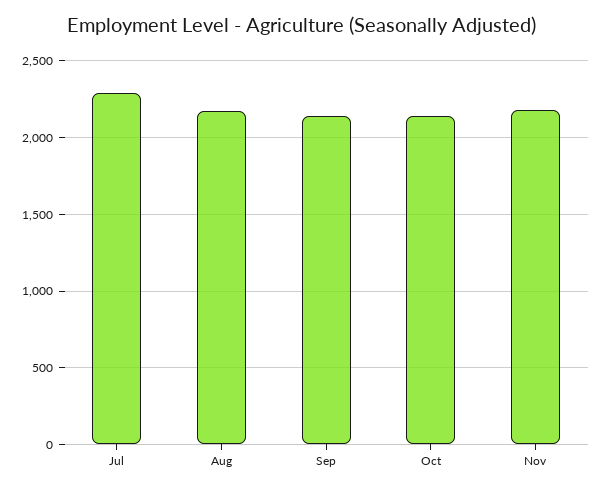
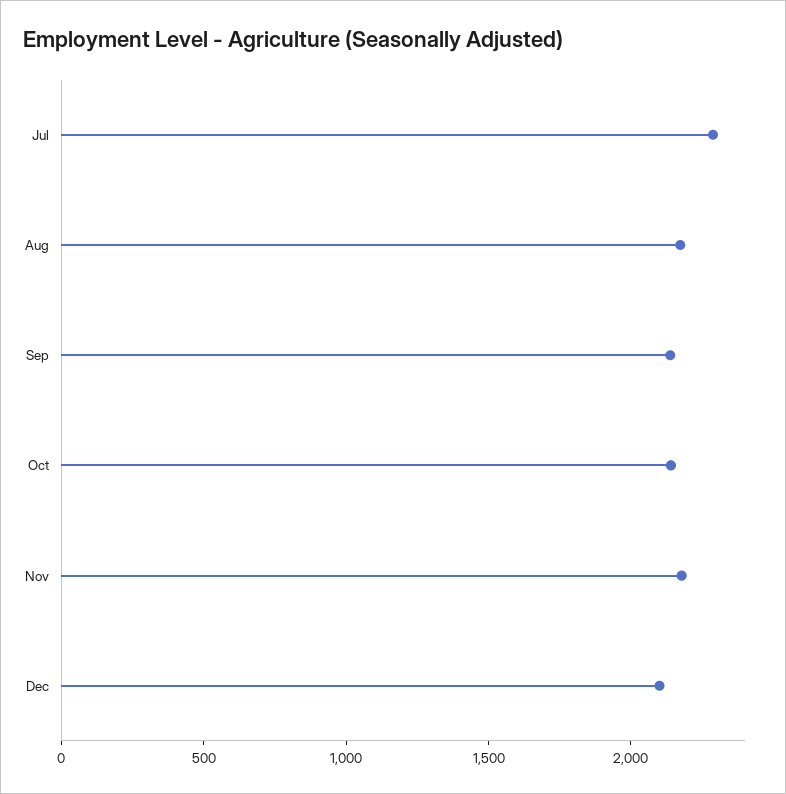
Dec: none -> 2100

